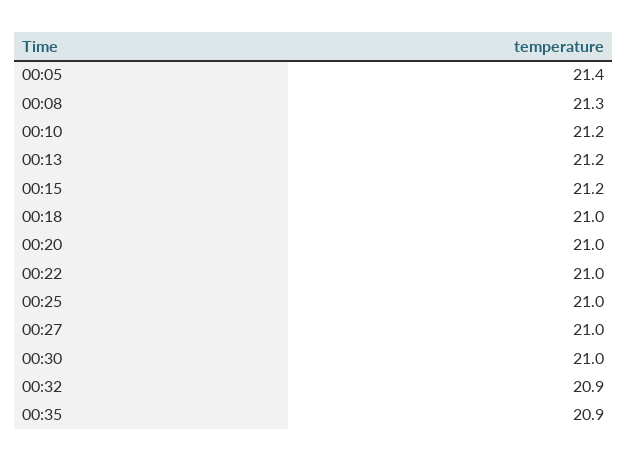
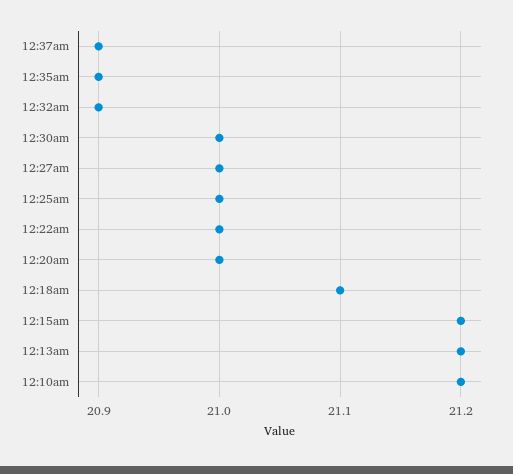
00:05: 21.4 -> none
00:08: 21.3 -> none
00:18: 21 -> 21.1
12:37am: none -> 20.9

